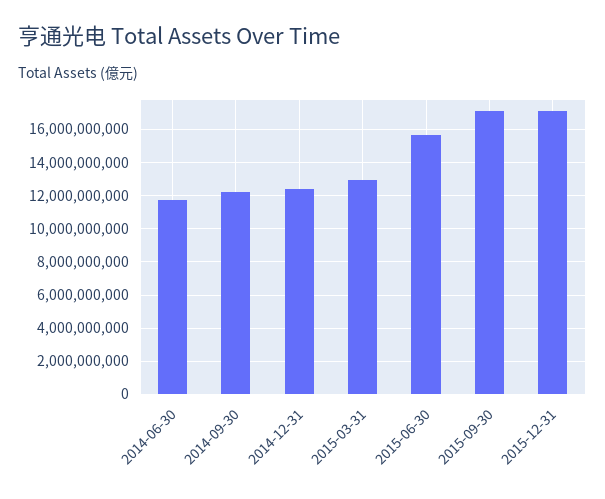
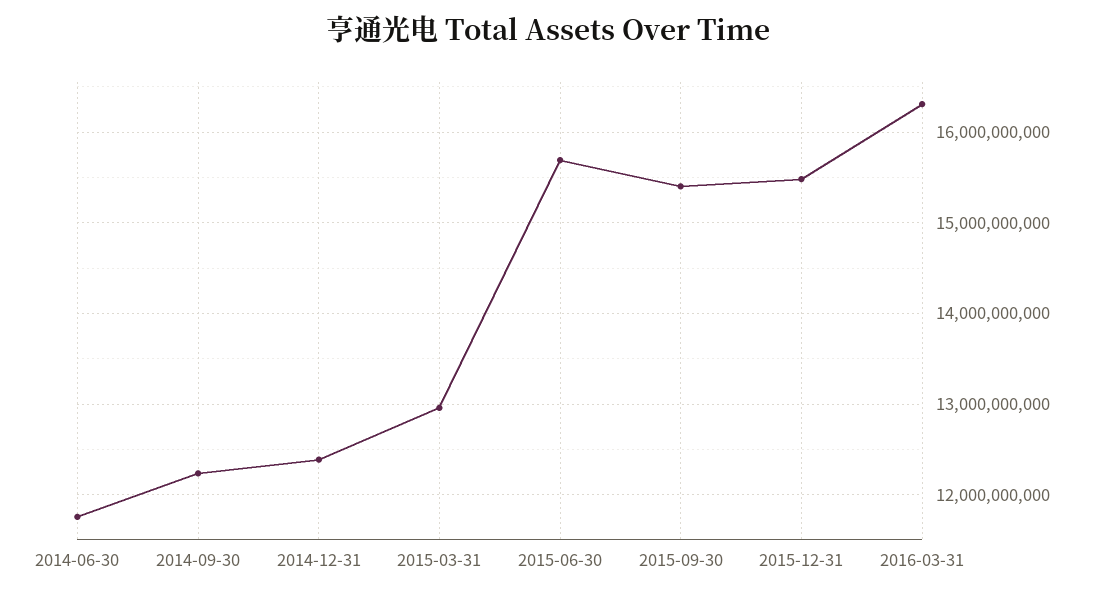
2015-09-30: 17000000000 -> 15400000000
2015-12-31: 17000000000 -> 15500000000
2016-03-31: none -> 16300000000

